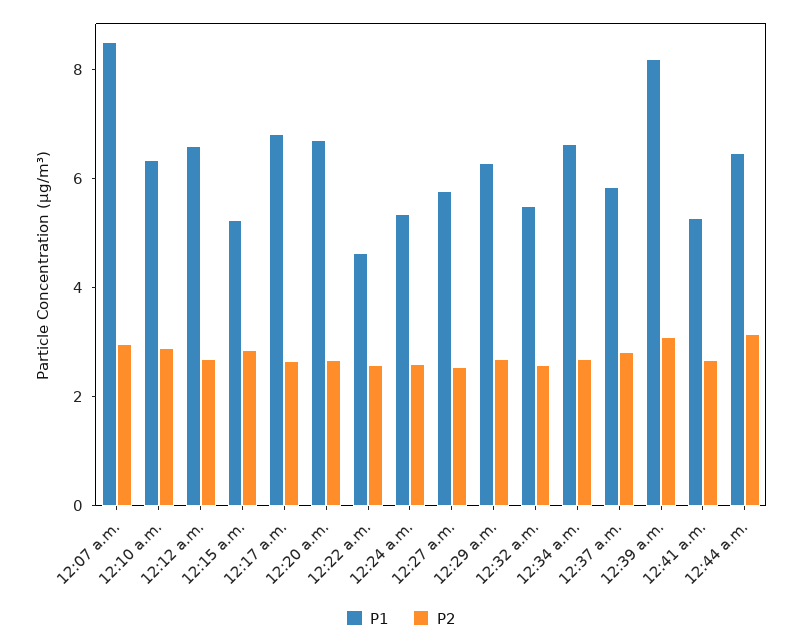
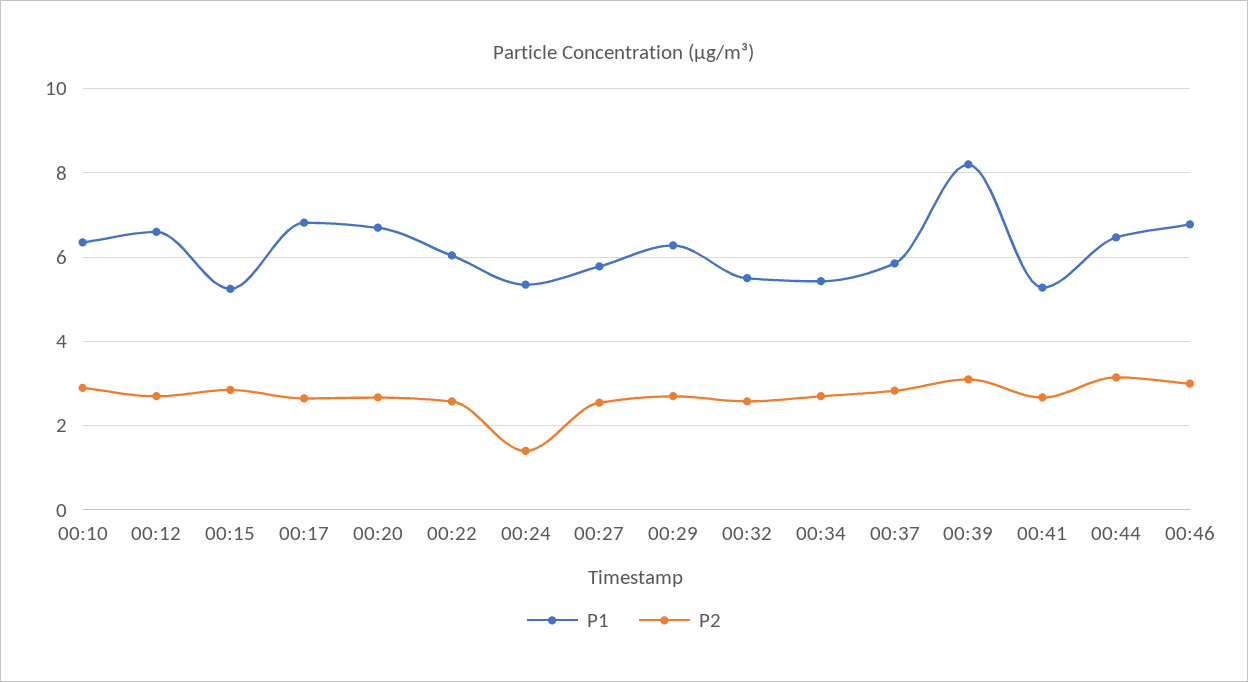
P1, 12:07 a.m.: 8.5 -> none
P2, 12:07 a.m.: 3 -> none
P1, 12:22 a.m.: 4.5 -> 6
P2, 12:24 a.m.: 2.5 -> 1.4
P1, 12:34 a.m.: 6.5 -> 5.4
P1, 00:46: none -> 6.8
P2, 00:46: none -> 3

